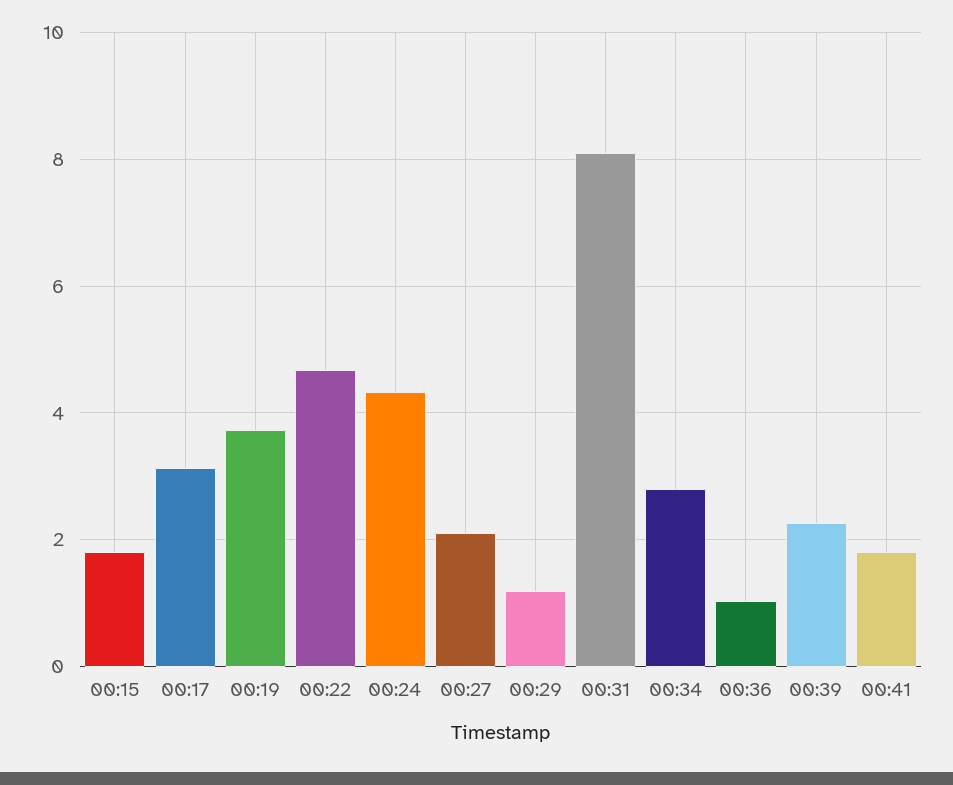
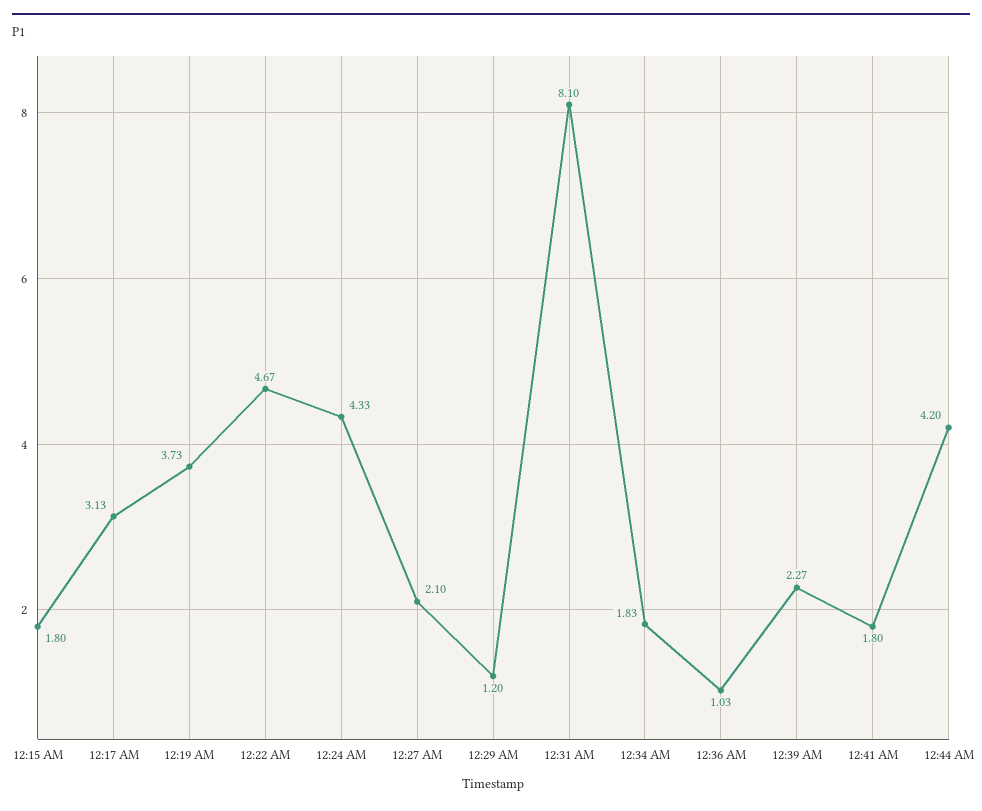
00:34: 2.8 -> 1.83
12:44 AM: none -> 4.2

